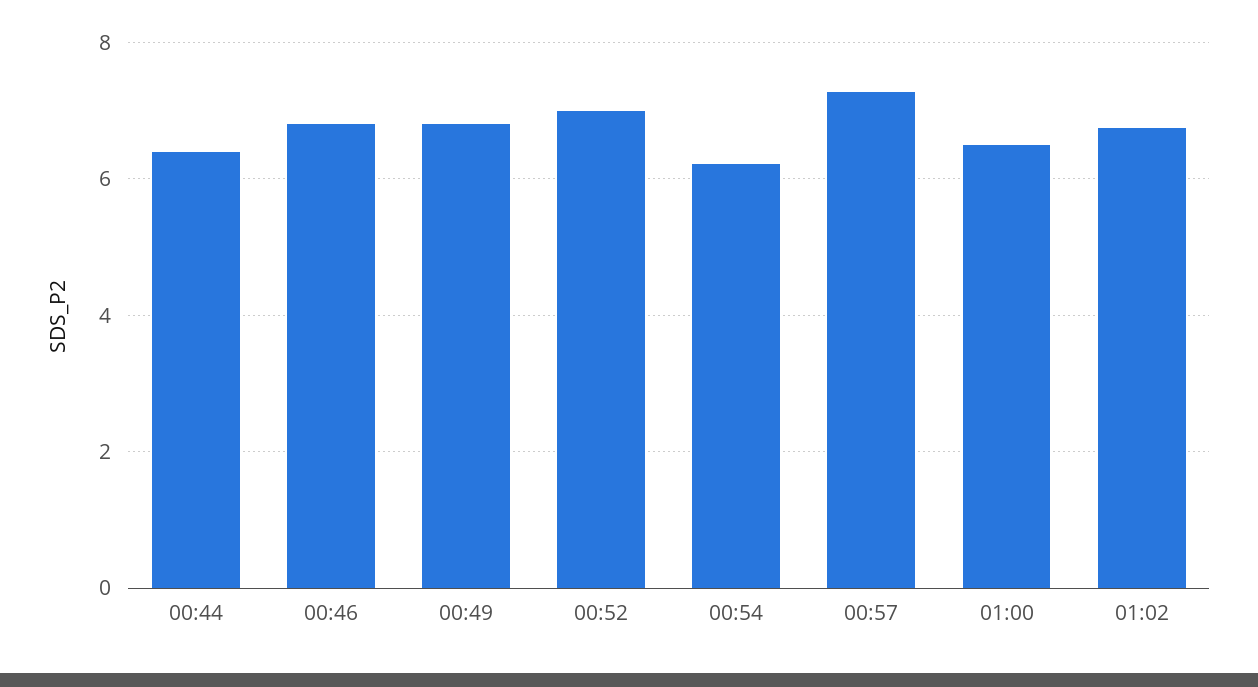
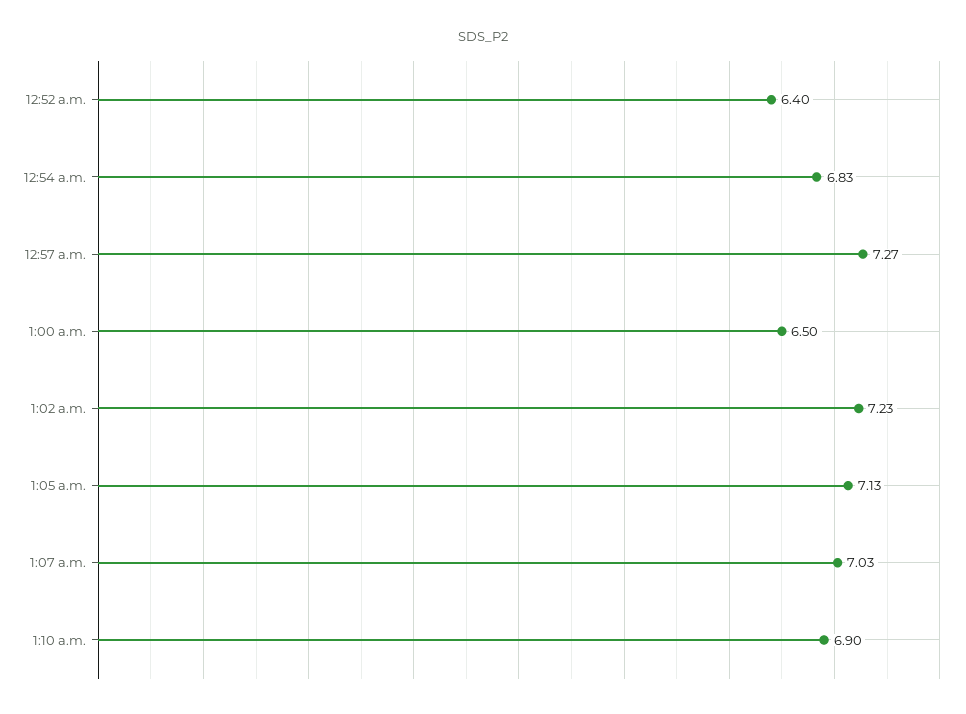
00:44: 6.4 -> none
00:46: 6.8 -> none
00:49: 6.8 -> none
00:52: 7 -> 6.4
00:54: 6.2 -> 6.83
01:02: 6.8 -> 7.23
1:05 a.m.: none -> 7.13
1:07 a.m.: none -> 7.03
1:10 a.m.: none -> 6.9

